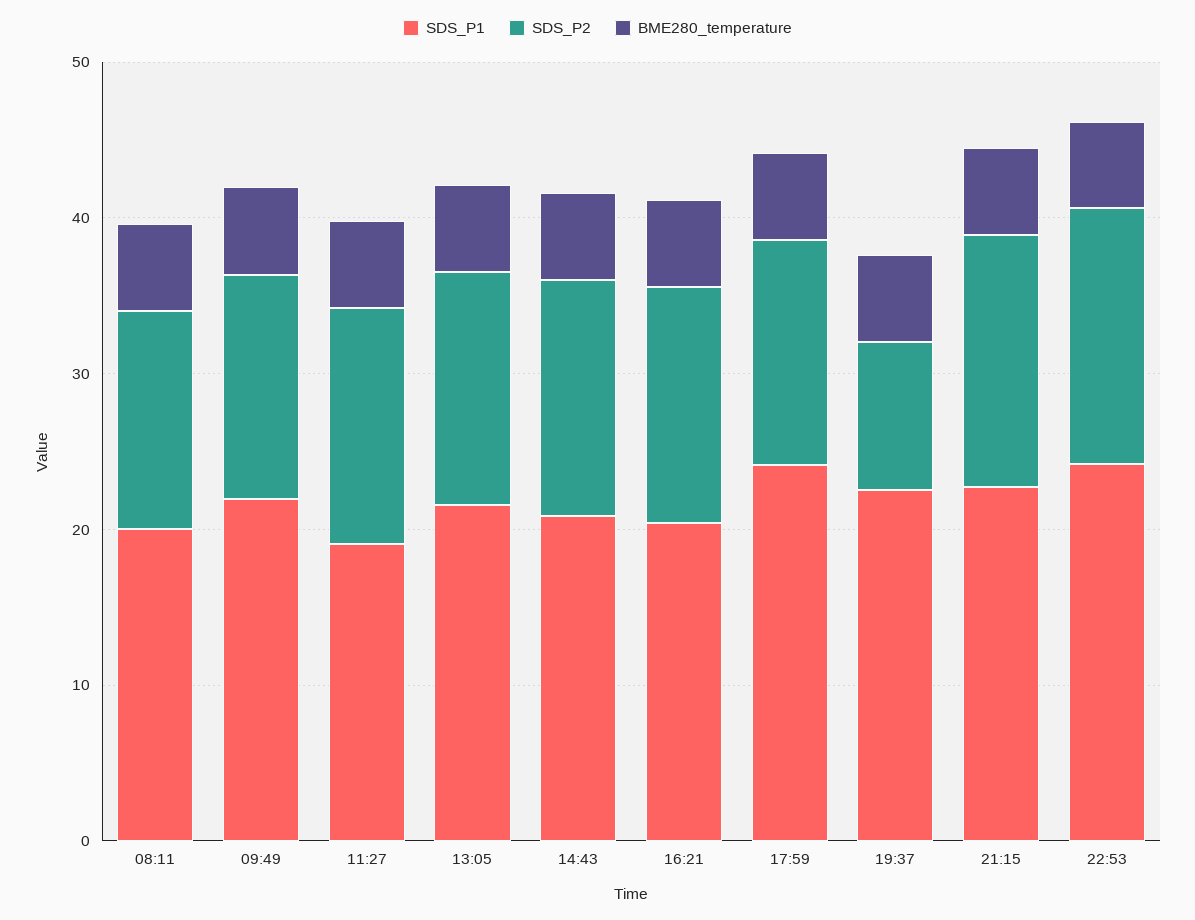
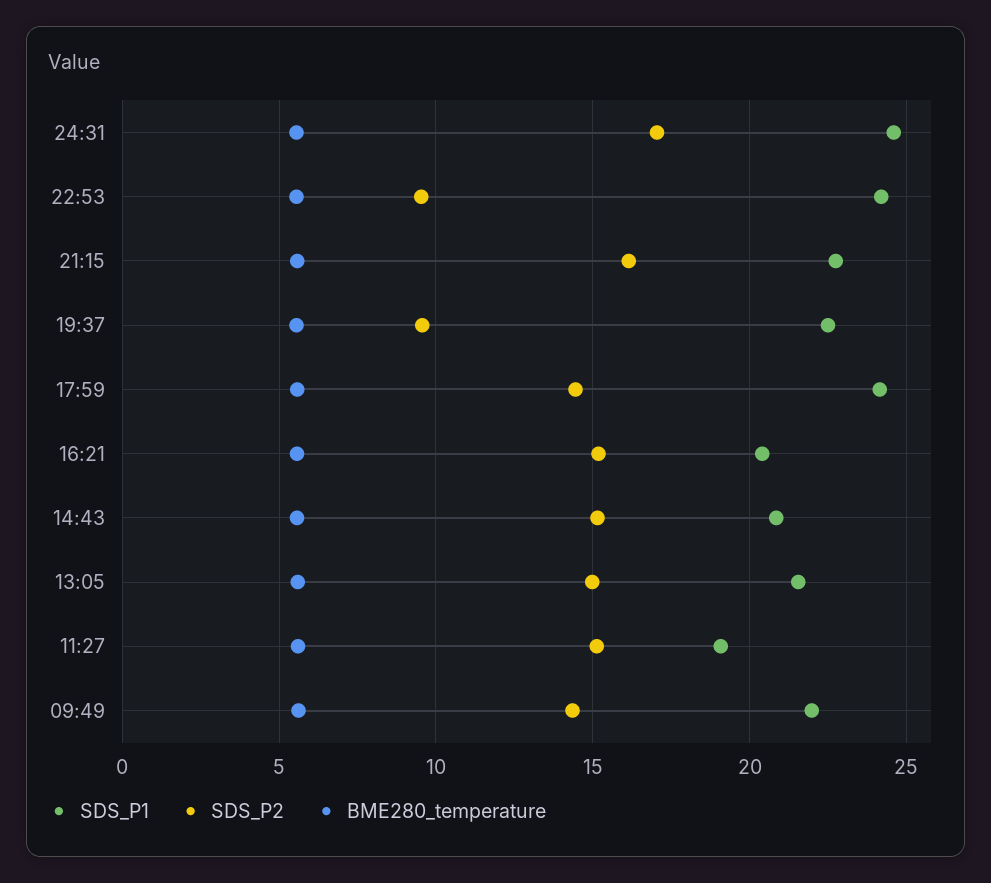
SDS_P1, 08:11: 20 -> none
SDS_P2, 08:11: 14 -> none
BME280_temperature, 08:11: 6 -> none
SDS_P2, 22:53: 16 -> 9.5
SDS_P1, 24:31: none -> 24.5
SDS_P2, 24:31: none -> 17
BME280_temperature, 24:31: none -> 5.5

